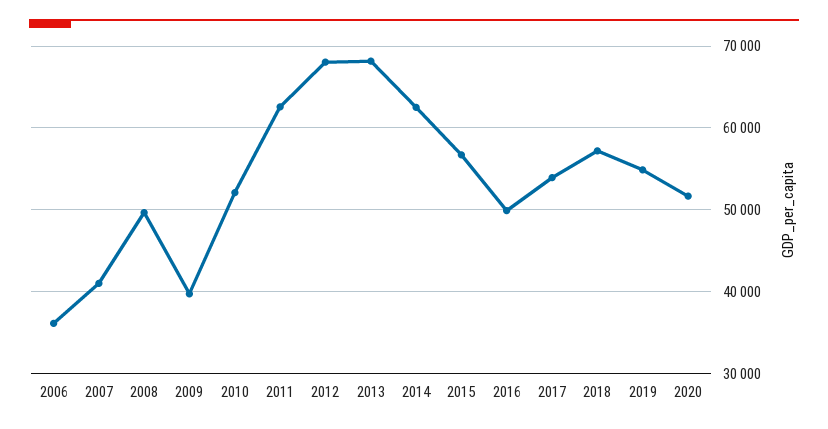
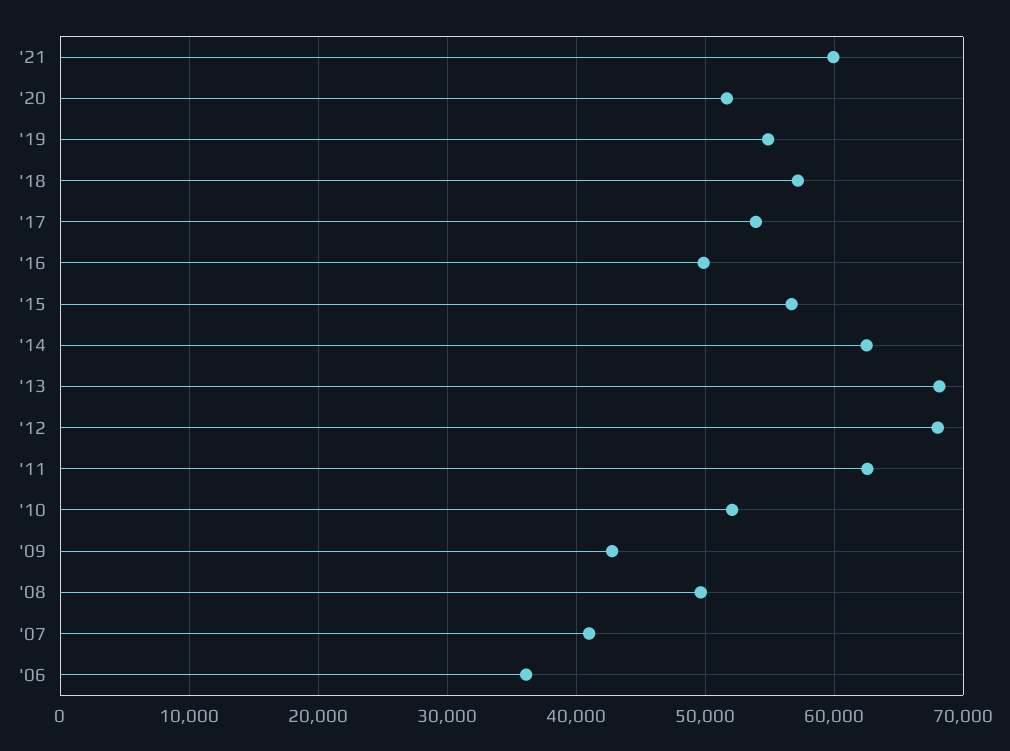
2009: 40000 -> 43000
'21: none -> 60000

